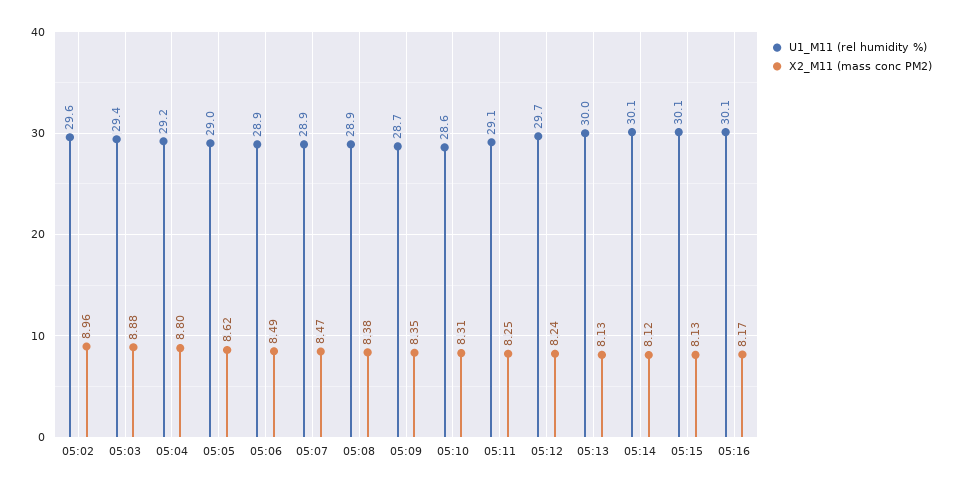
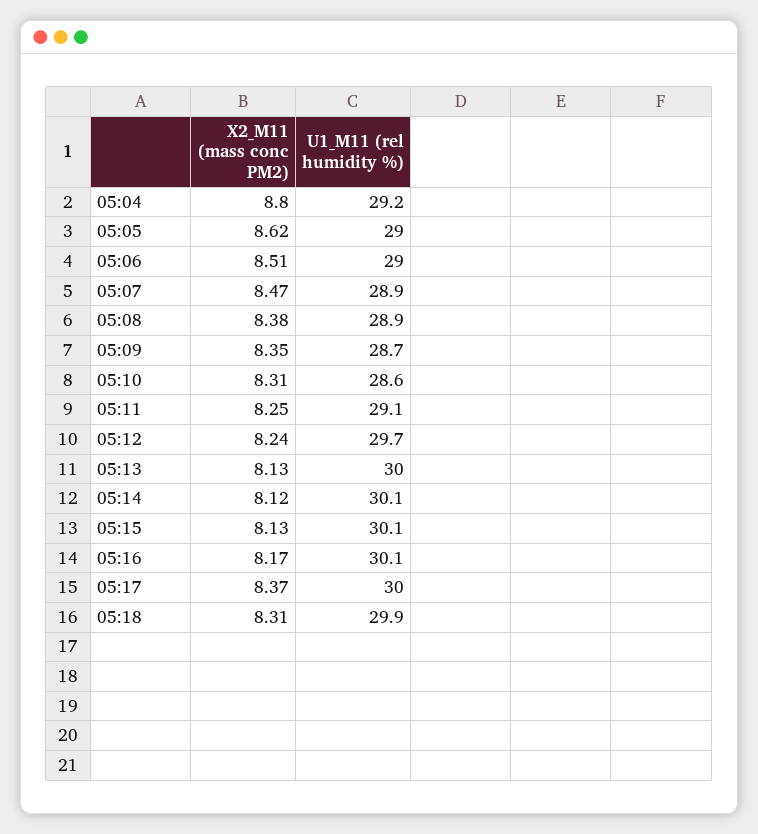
U1_M11 (rel humidity %), 05:02: 29.6 -> none
X2_M11 (mass conc PM2), 05:02: 8.96 -> none
U1_M11 (rel humidity %), 05:03: 29.4 -> none
X2_M11 (mass conc PM2), 05:03: 8.88 -> none
U1_M11 (rel humidity %), 05:06: 28.9 -> 29
X2_M11 (mass conc PM2), 05:06: 8.49 -> 8.51
X2_M11 (mass conc PM2), 05:17: none -> 8.37
U1_M11 (rel humidity %), 05:17: none -> 30
X2_M11 (mass conc PM2), 05:18: none -> 8.31
U1_M11 (rel humidity %), 05:18: none -> 29.9

